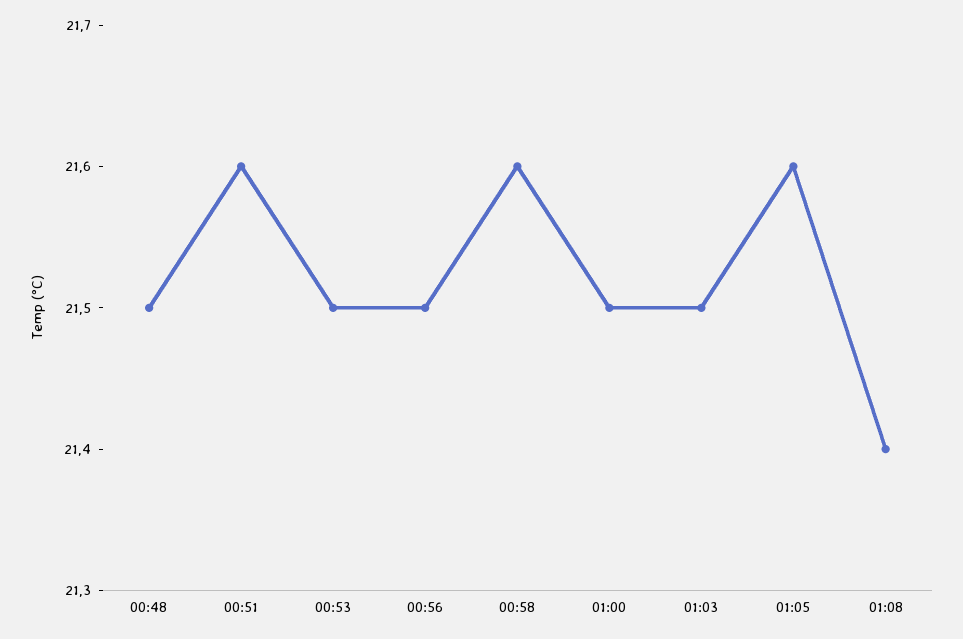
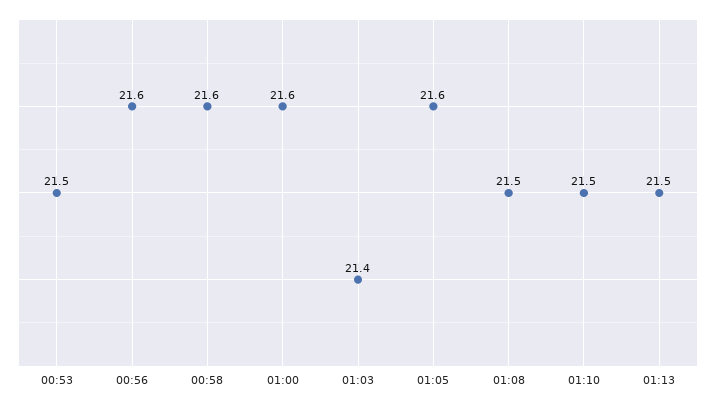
00:48: 21.5 -> none
00:51: 21.6 -> none
00:56: 21.5 -> 21.6
01:00: 21.5 -> 21.6
01:03: 21.5 -> 21.4
01:08: 21.4 -> 21.5
01:10: none -> 21.5
01:13: none -> 21.5

